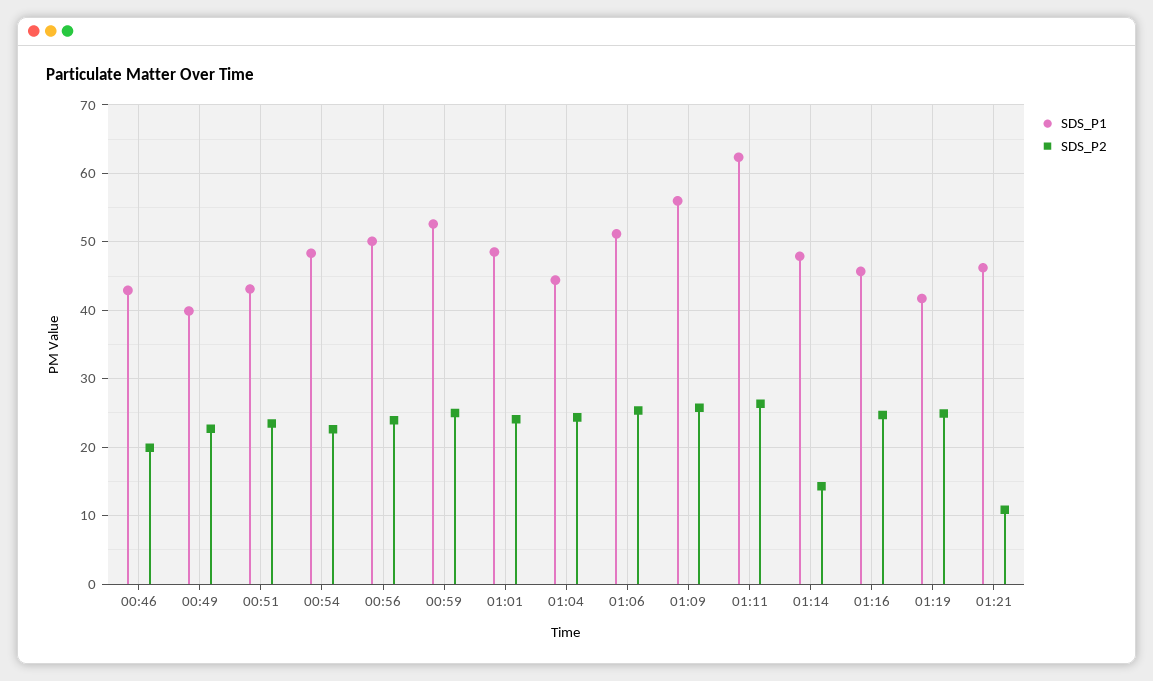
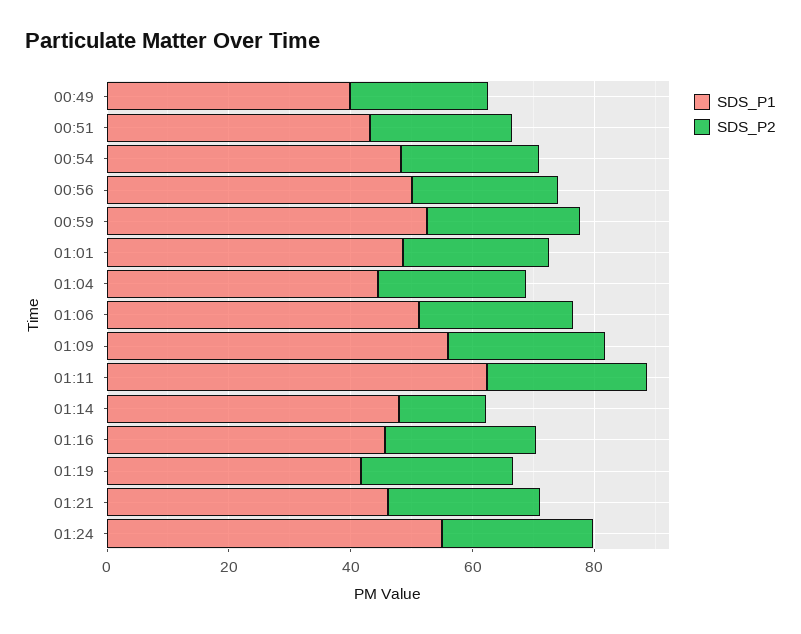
SDS_P1, 00:46: 43 -> none
SDS_P2, 00:46: 20 -> none
SDS_P2, 01:21: 11 -> 25
SDS_P1, 01:24: none -> 55
SDS_P2, 01:24: none -> 25

